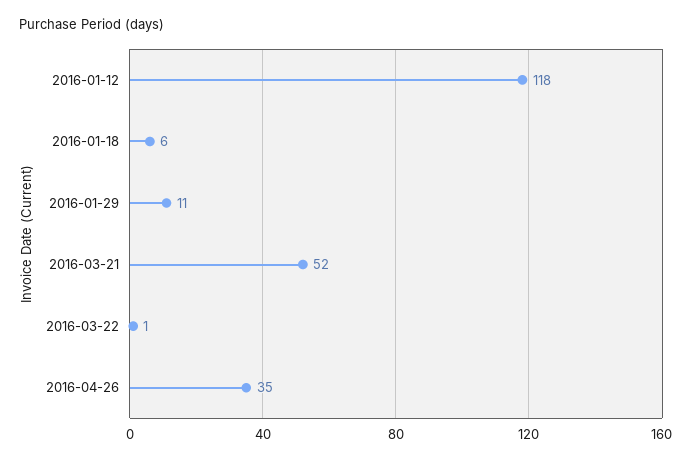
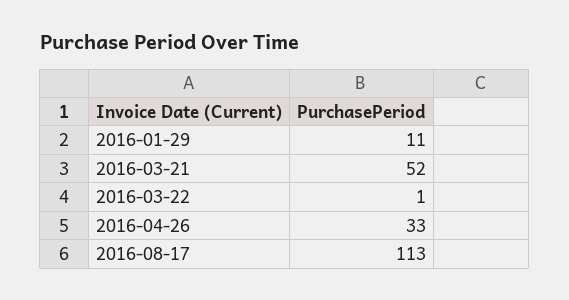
2016-01-12: 118 -> none
2016-01-18: 6 -> none
2016-04-26: 35 -> 33
2016-08-17: none -> 113

